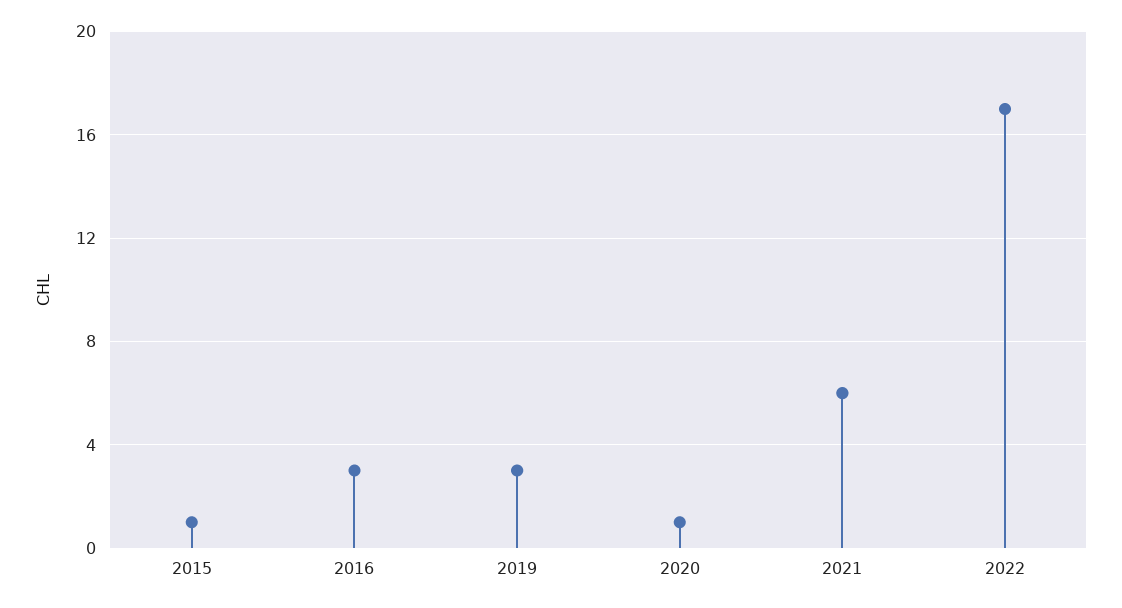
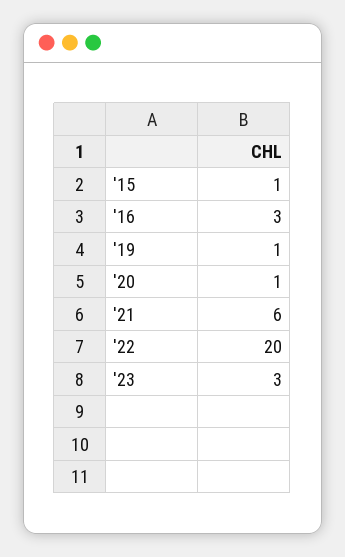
2019: 3 -> 1
2022: 17 -> 20
'23: none -> 3

